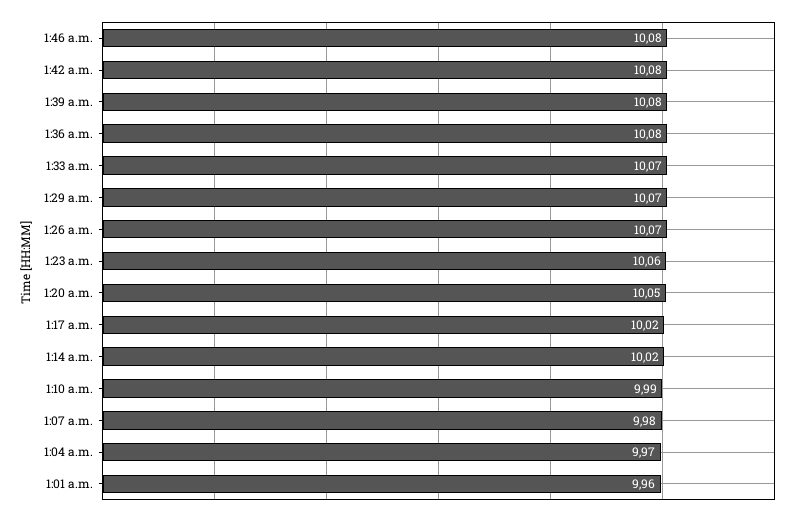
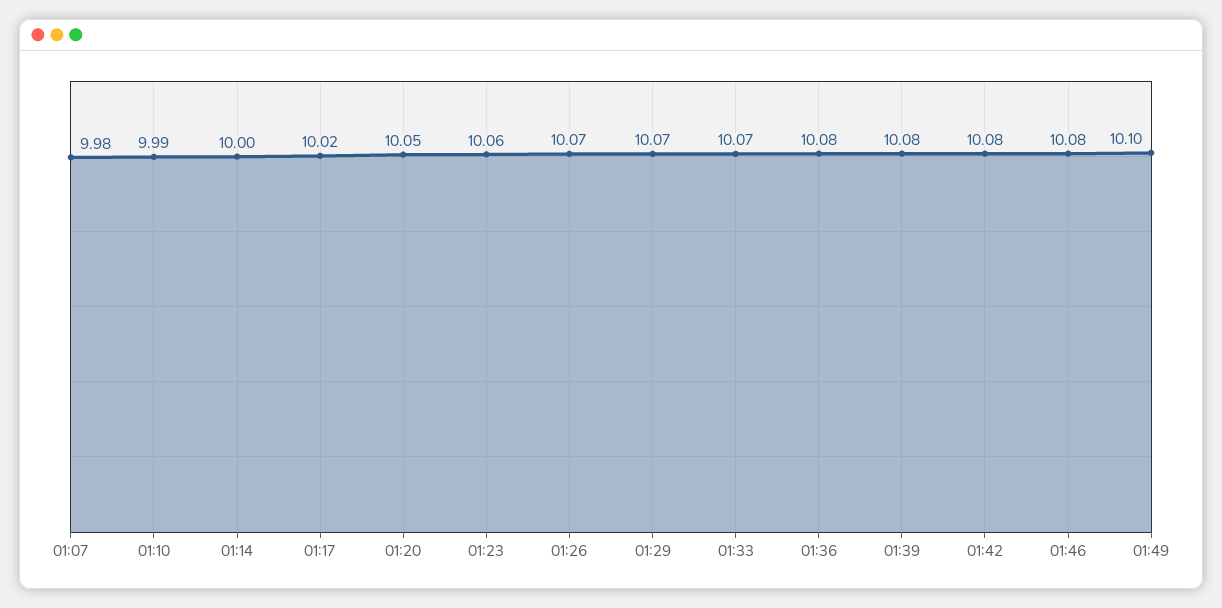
1:14 a.m.: 10.02 -> 10
1:04 a.m.: 9.97 -> none
1:01 a.m.: 9.96 -> none
01:49: none -> 10.1

